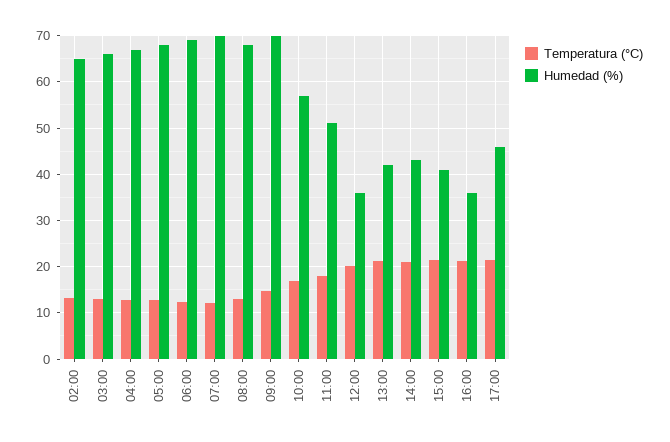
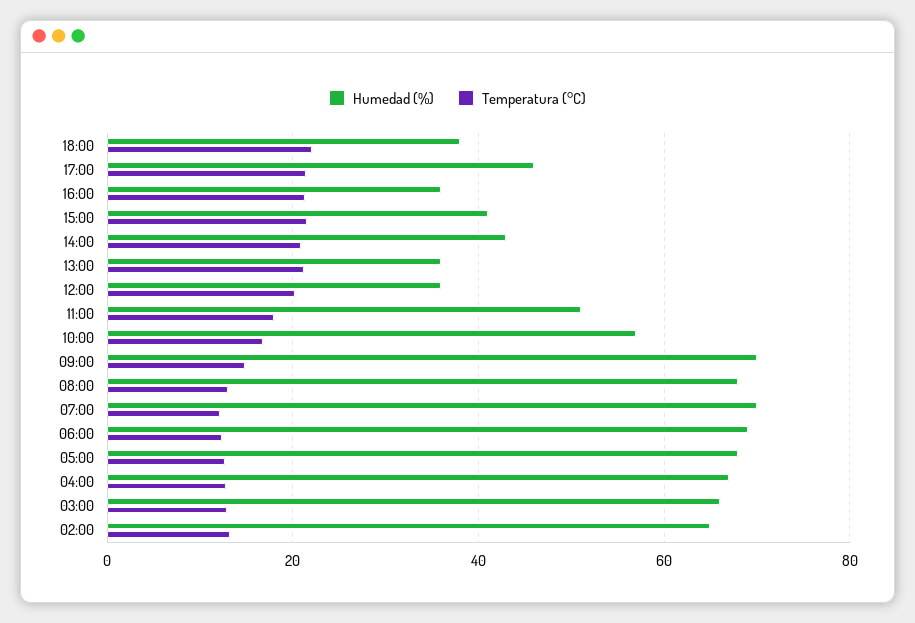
Humedad (%), 13:00: 42 -> 36
Humedad (%), 18:00: none -> 38
Temperatura (°C), 18:00: none -> 22

